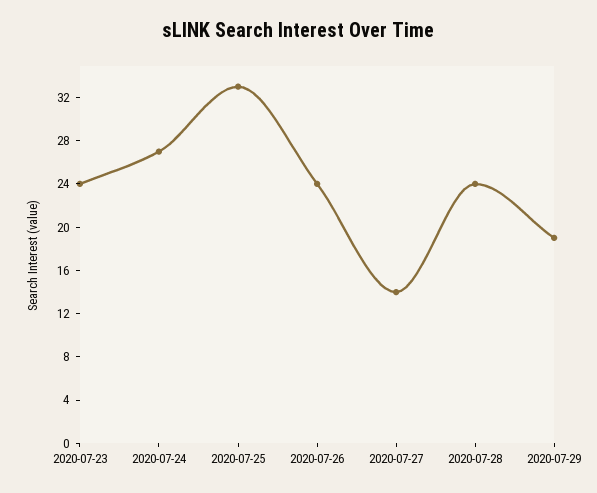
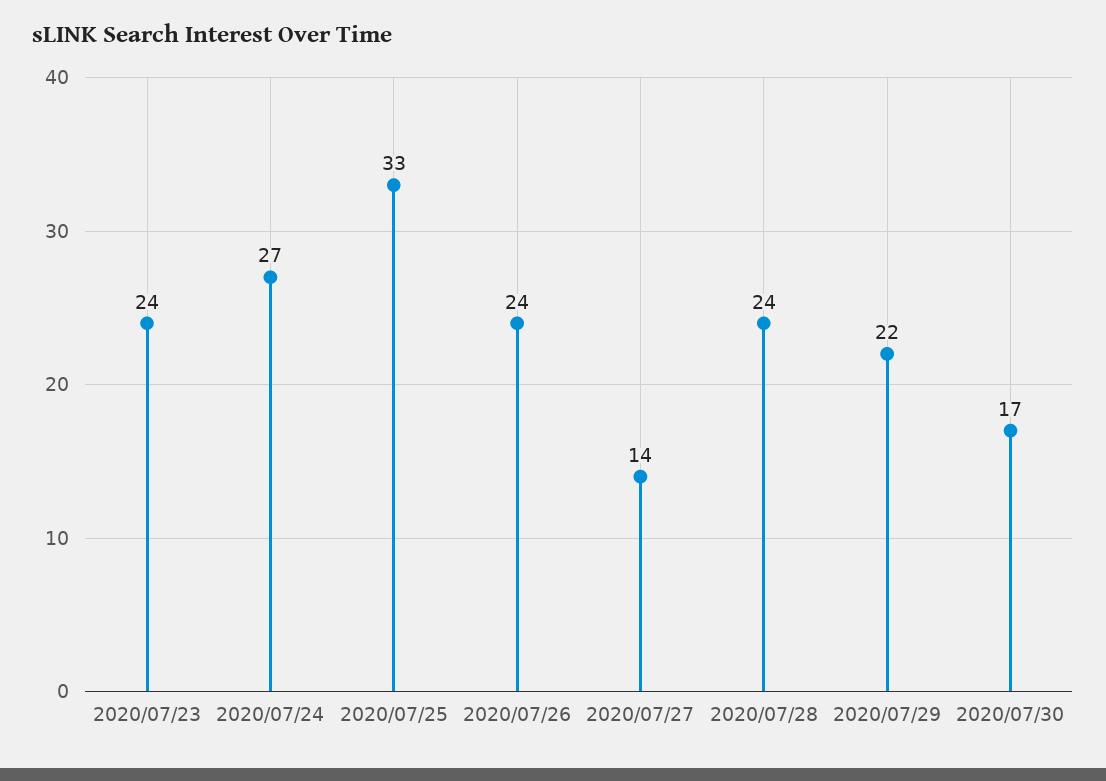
2020-07-29: 19 -> 22
2020/07/30: none -> 17

